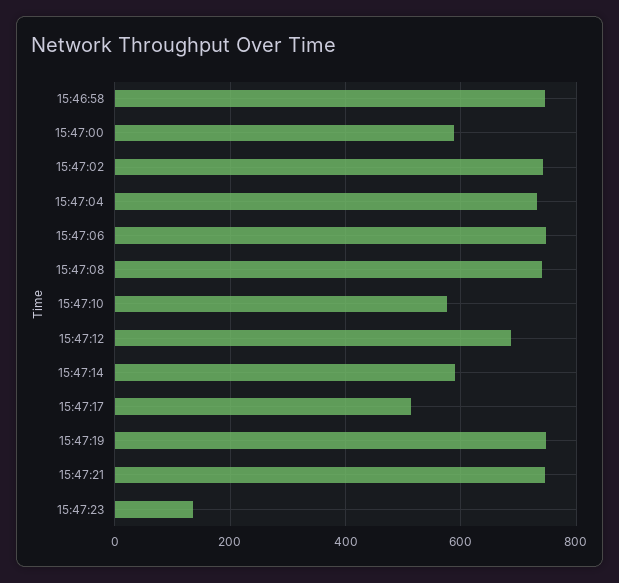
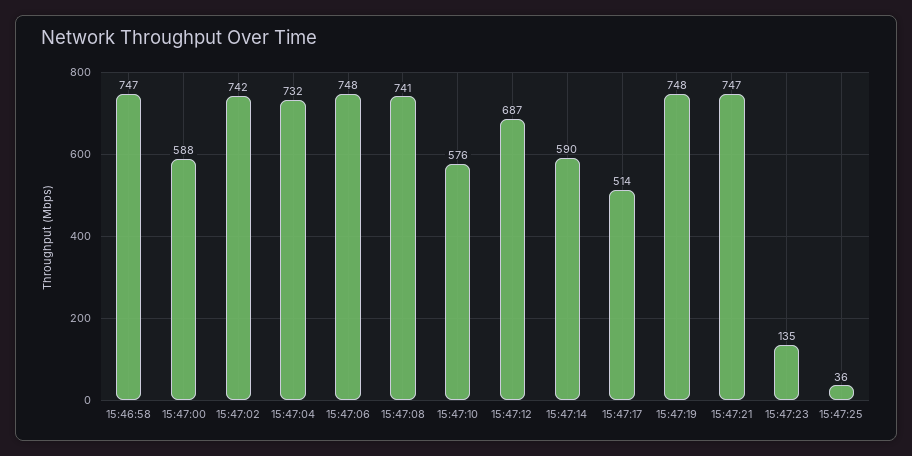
15:47:25: none -> 36

